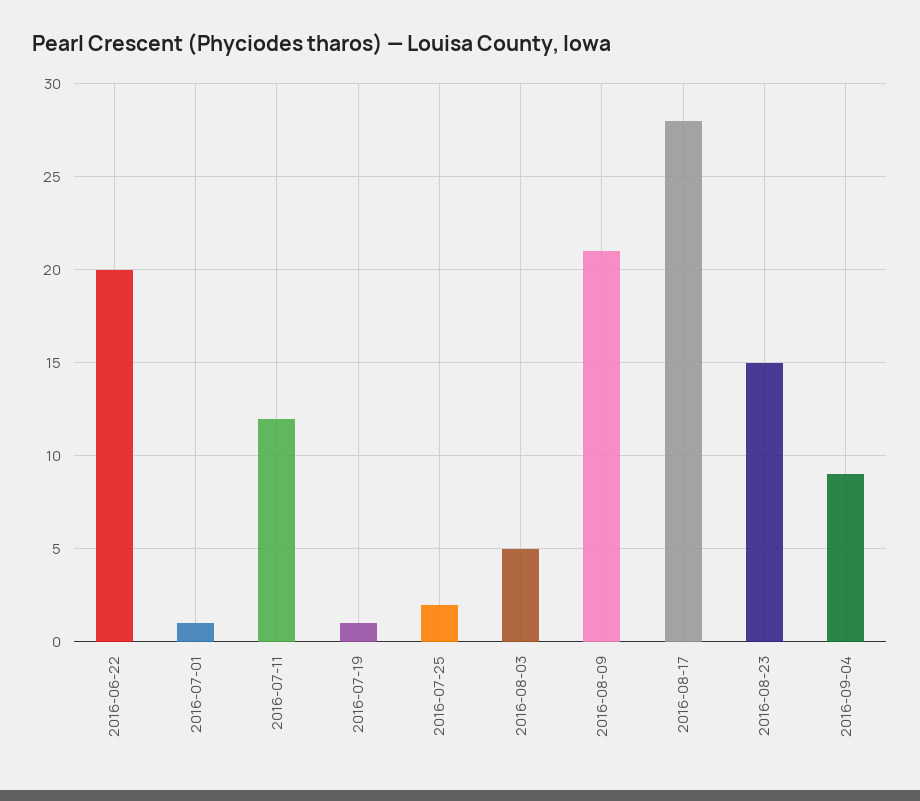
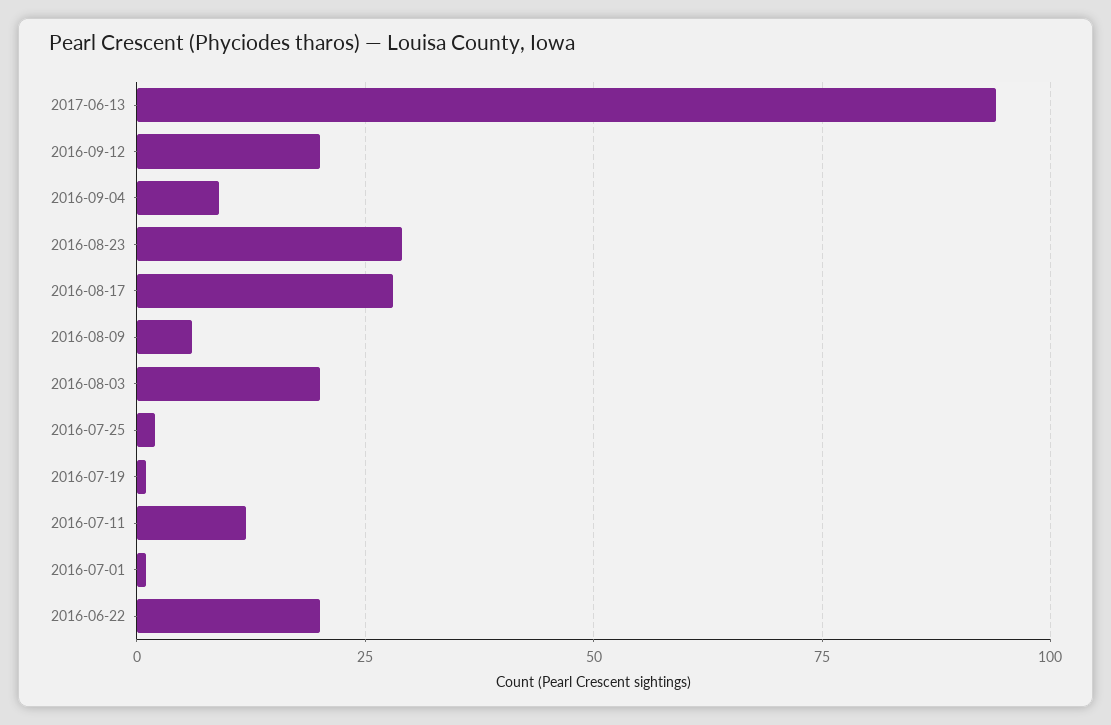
2016-08-03: 5 -> 20
2016-08-09: 21 -> 5
2016-08-23: 15 -> 30
2017-06-13: none -> 95
2016-09-12: none -> 20

